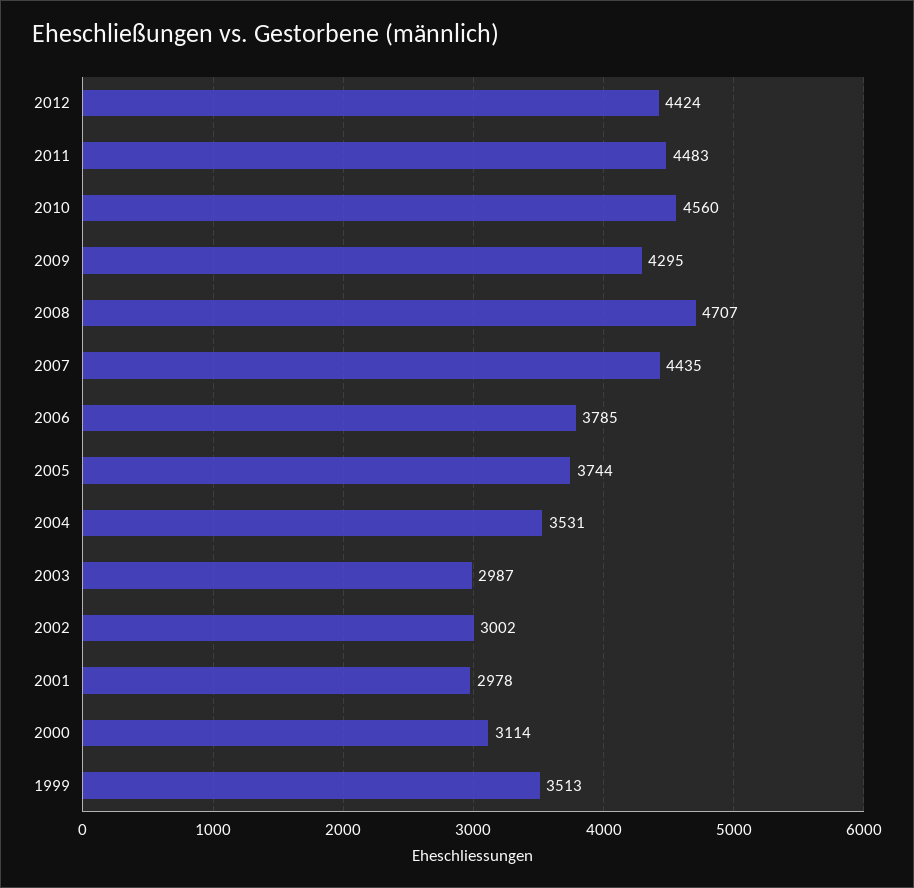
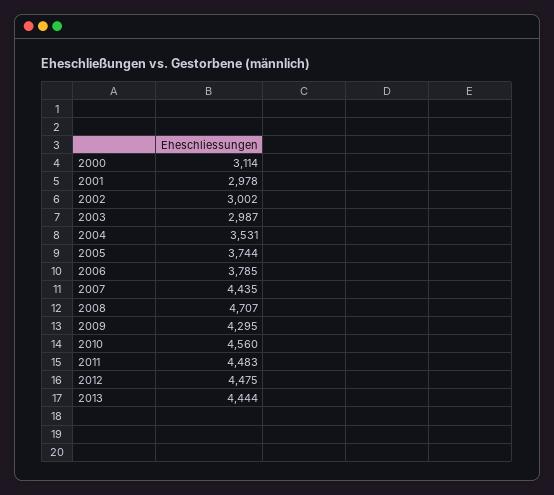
2012: 4424 -> 4475
1999: 3513 -> none
2013: none -> 4444

